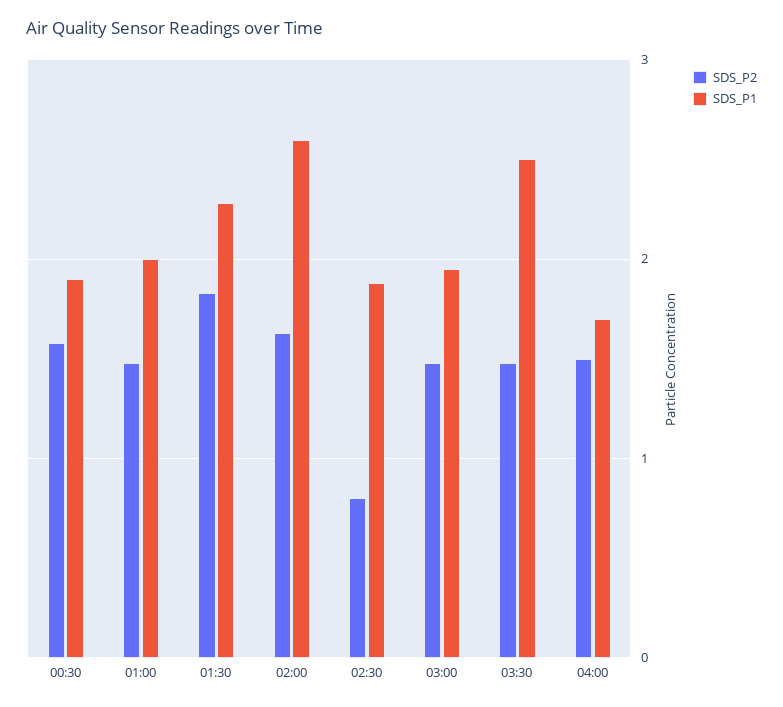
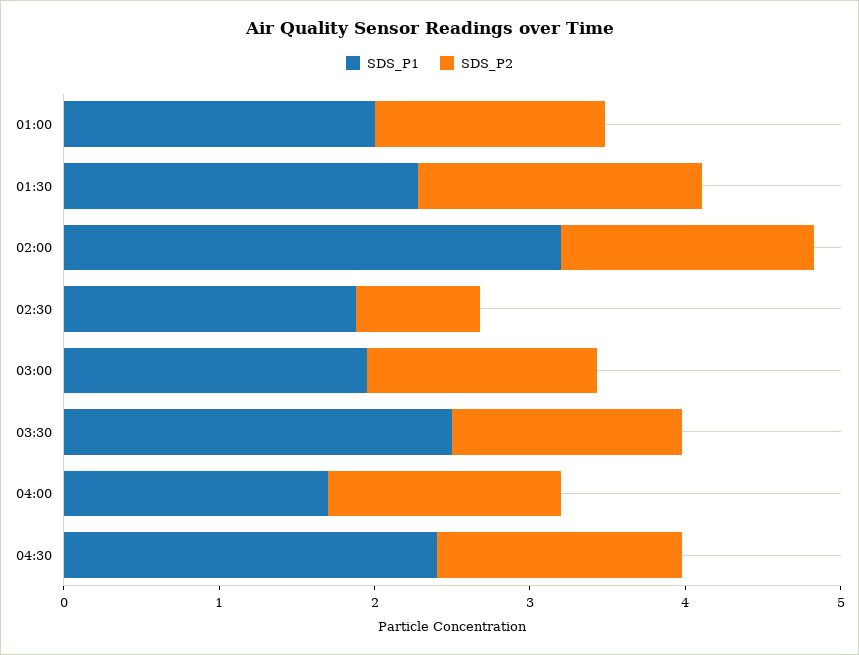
SDS_P2, 00:30: 1.6 -> none
SDS_P1, 00:30: 1.9 -> none
SDS_P1, 02:00: 2.6 -> 3.2
SDS_P1, 04:30: none -> 2.4
SDS_P2, 04:30: none -> 1.6

